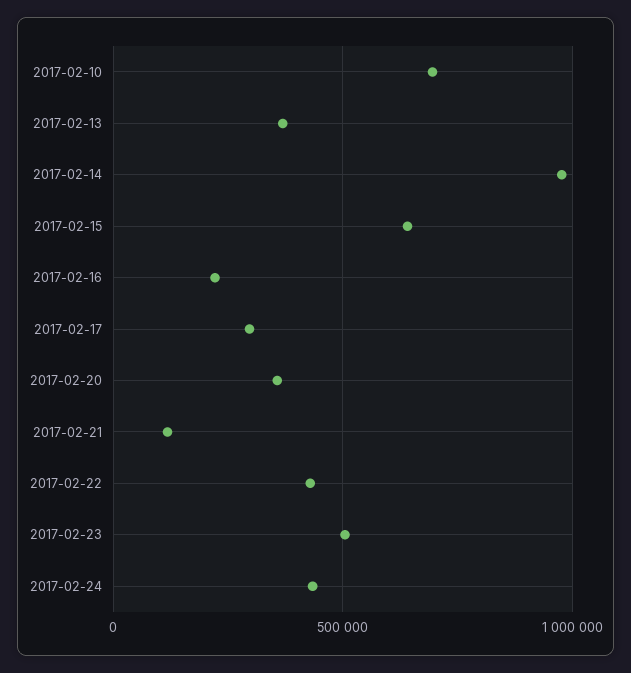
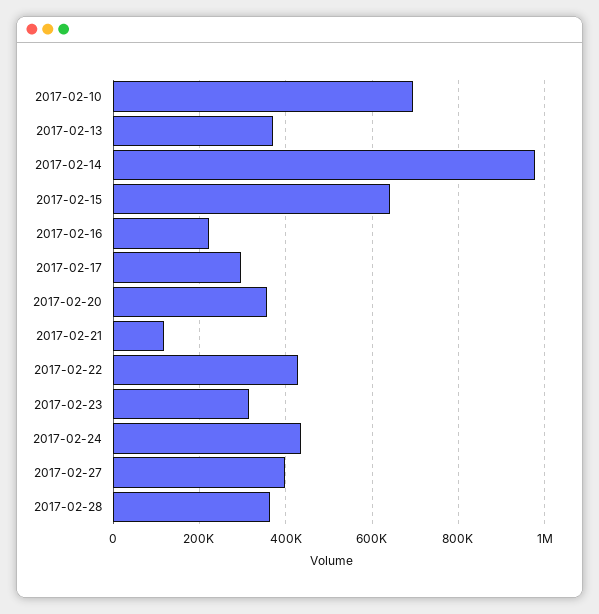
2017-02-23: 500000 -> 320000
2017-02-27: none -> 400000
2017-02-28: none -> 360000

